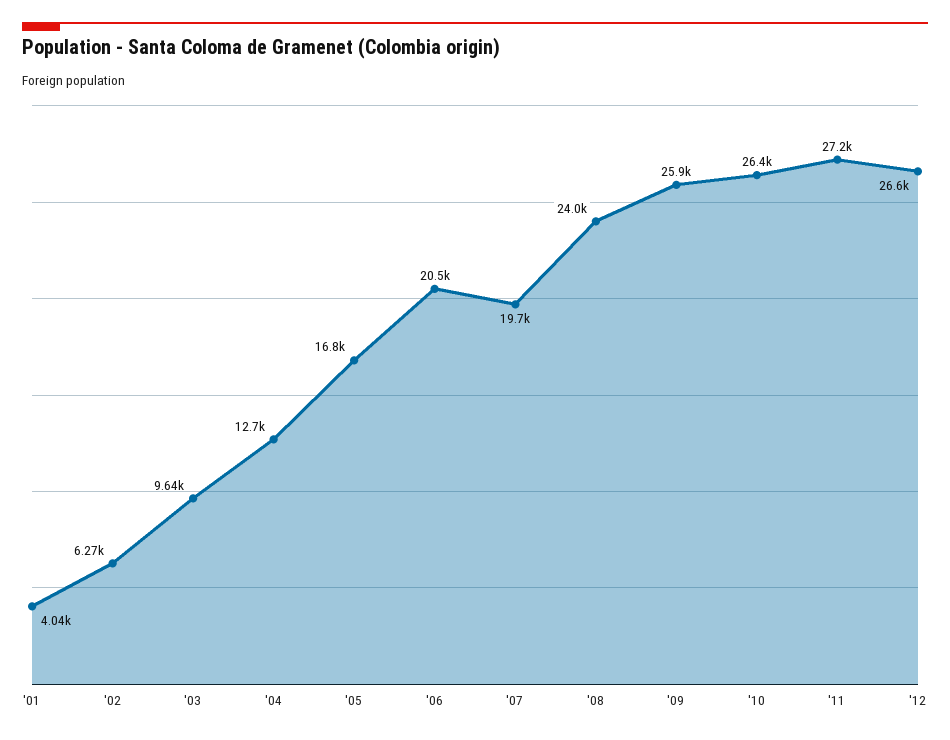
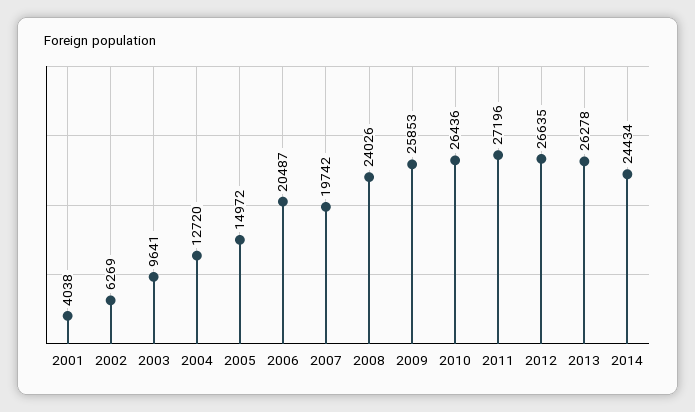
'05: 16800 -> 14972
2013: none -> 26278
2014: none -> 24434

